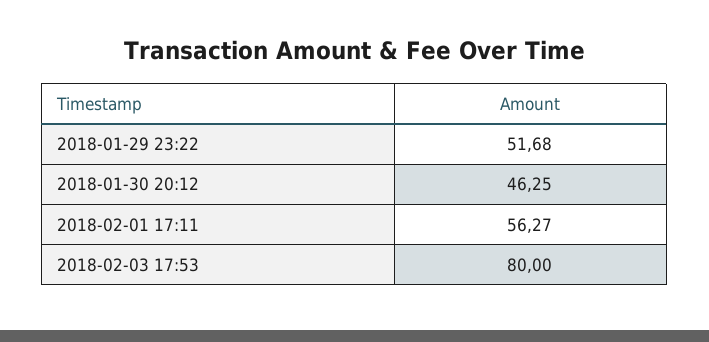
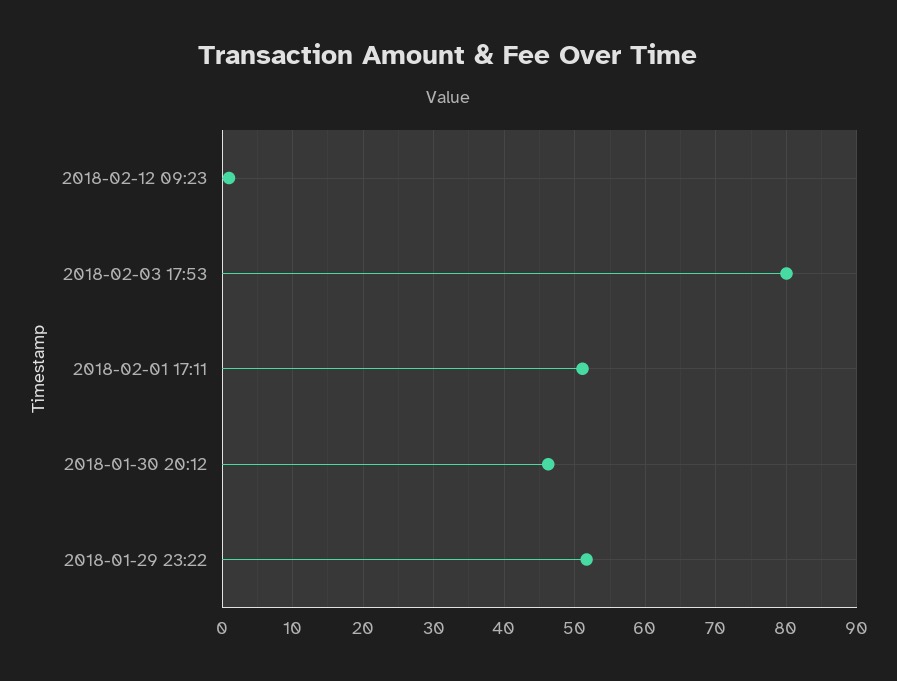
2018-02-01 17:11: 56.27 -> 51
2018-02-12 09:23: none -> 1

